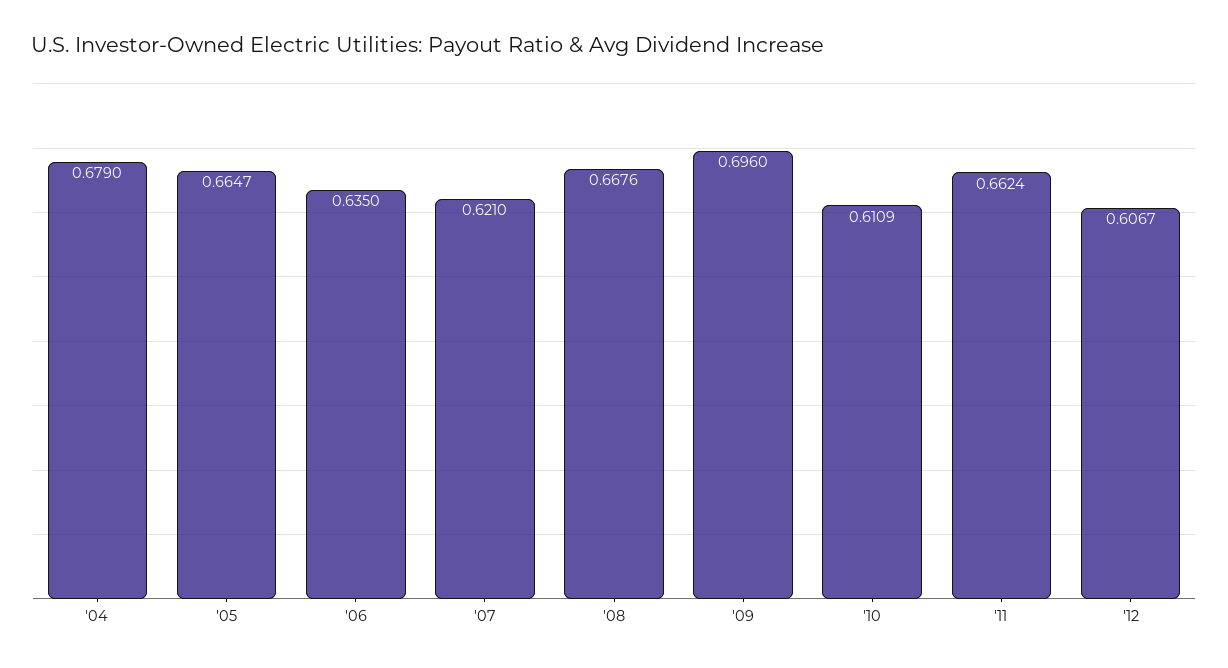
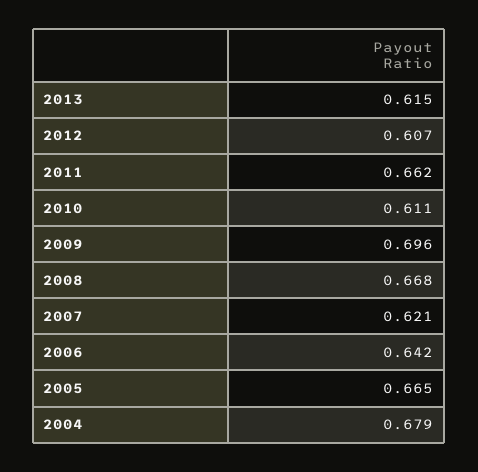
'06: 0.635 -> 0.642
2013: none -> 0.615

